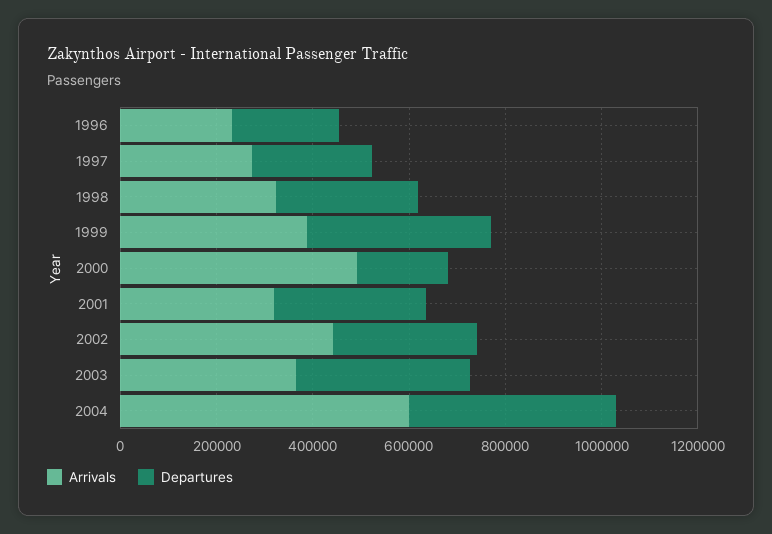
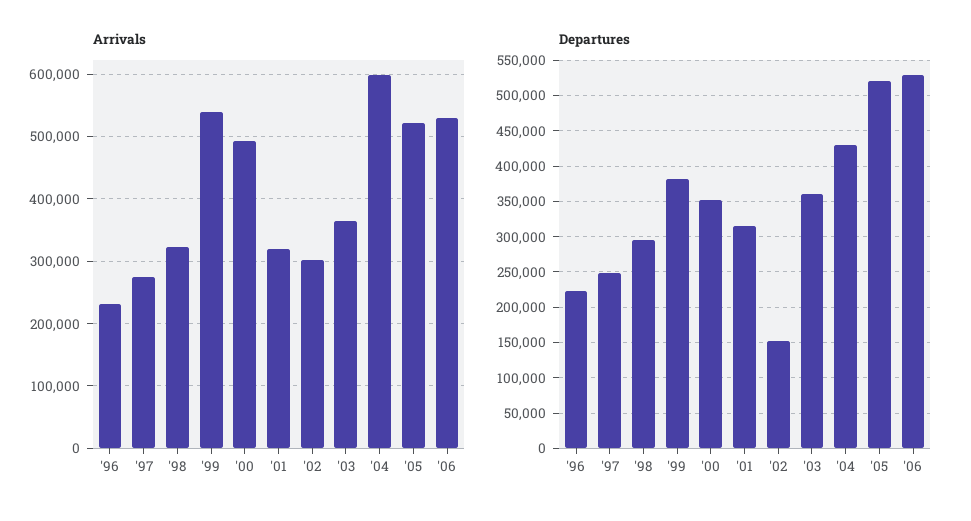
Arrivals, 1999: 400000 -> 540000
Departures, 2000: 200000 -> 350000
Arrivals, 2002: 450000 -> 300000
Departures, 2002: 300000 -> 150000
Arrivals, '05: none -> 520000
Arrivals, '06: none -> 530000
Departures, '05: none -> 520000
Departures, '06: none -> 530000

